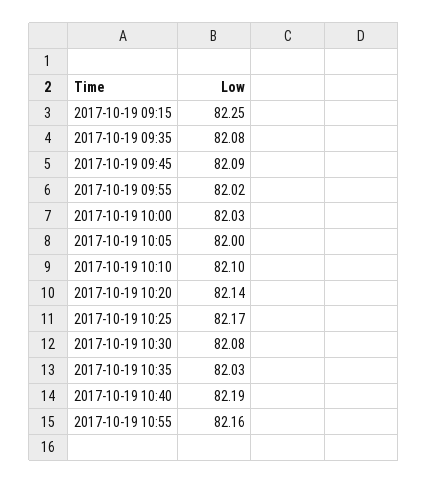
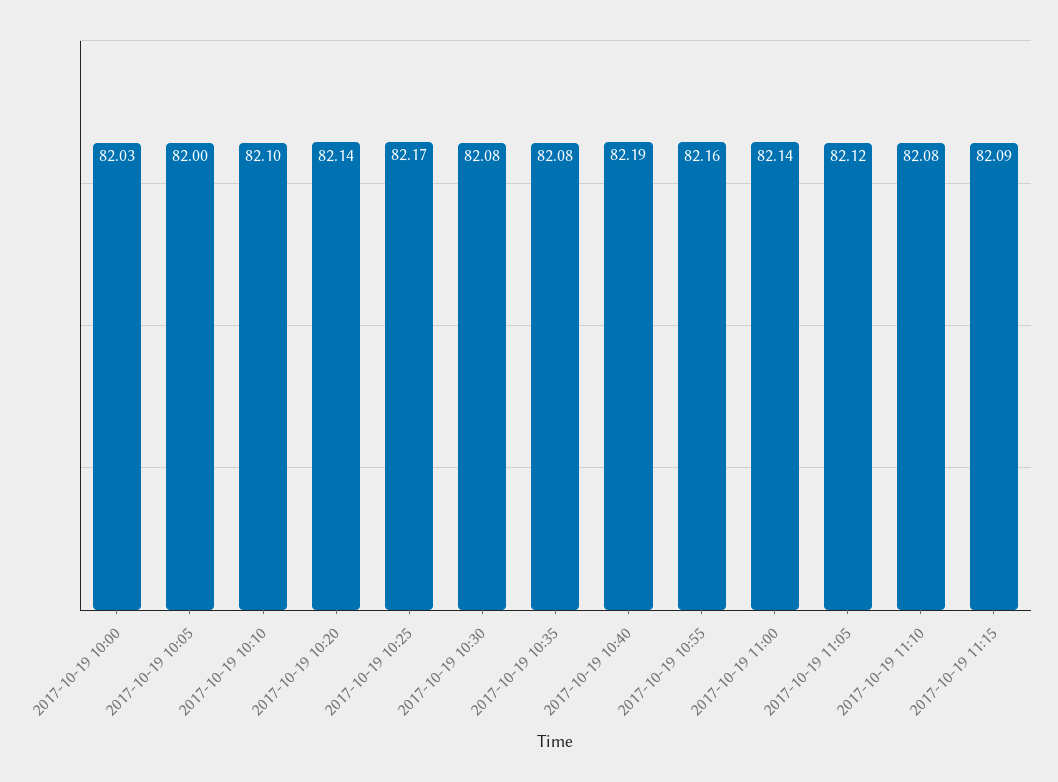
2017-10-19 09:15: 82.25 -> none
2017-10-19 09:35: 82.08 -> none
2017-10-19 09:45: 82.09 -> none
2017-10-19 09:55: 82.02 -> none
2017-10-19 10:35: 82.03 -> 82.08
2017-10-19 11:00: none -> 82.14
2017-10-19 11:05: none -> 82.12
2017-10-19 11:10: none -> 82.08
2017-10-19 11:15: none -> 82.09

